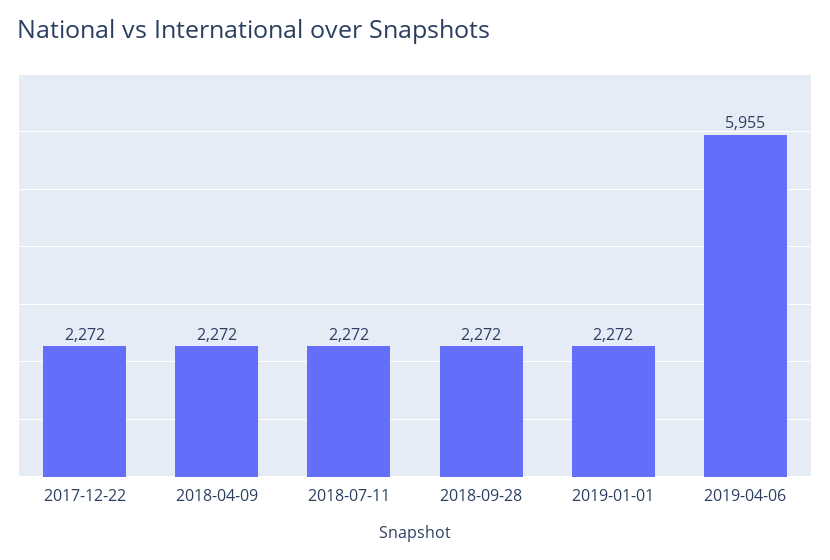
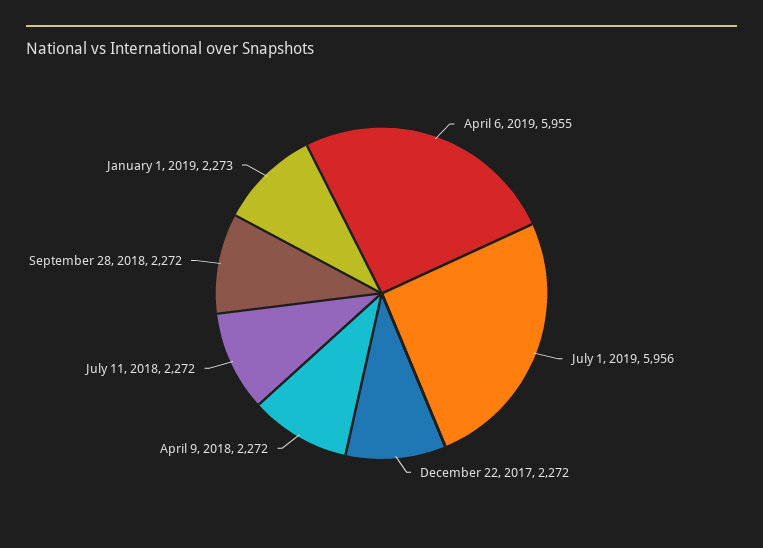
2019-01-01: 2272 -> 2273
July 1, 2019: none -> 5956

